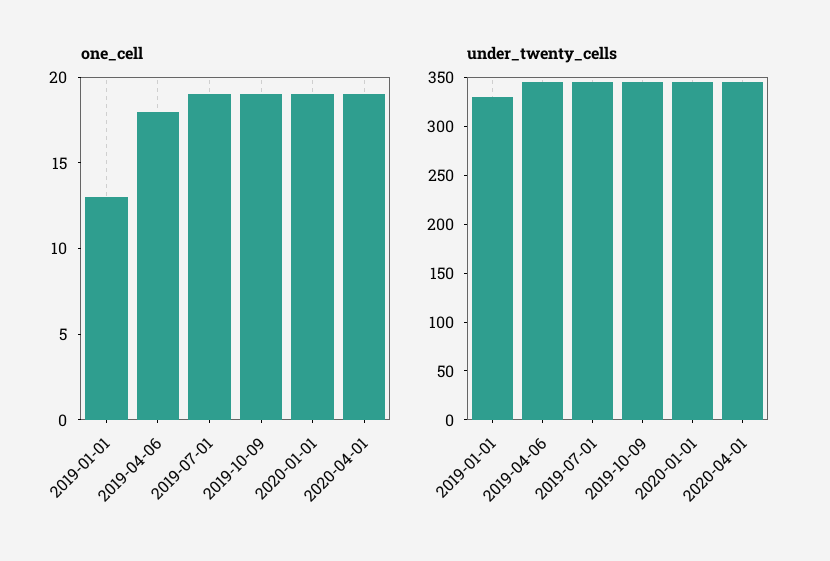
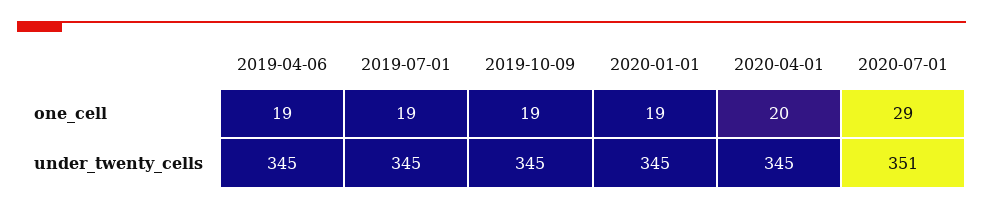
one_cell, 2019-01-01: 13 -> none
one_cell, 2019-04-06: 18 -> 19
one_cell, 2020-04-01: 19 -> 20
under_twenty_cells, 2019-01-01: 330 -> none
one_cell, 2020-07-01: none -> 29
under_twenty_cells, 2020-07-01: none -> 351

